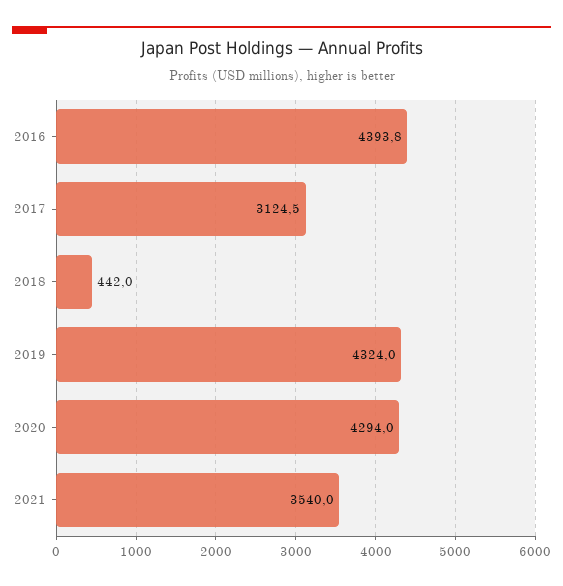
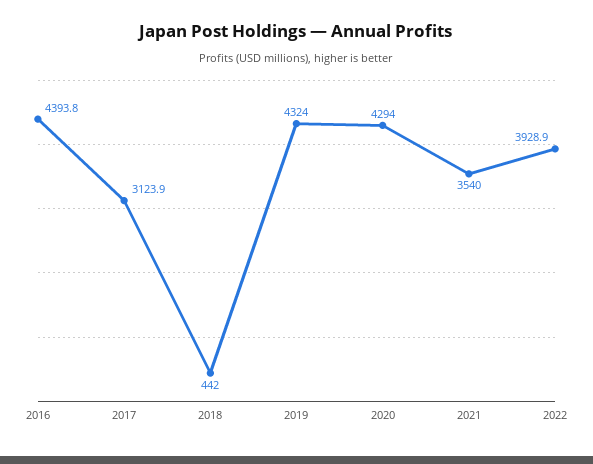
2017: 3124.5 -> 3123.9
2022: none -> 3928.9

